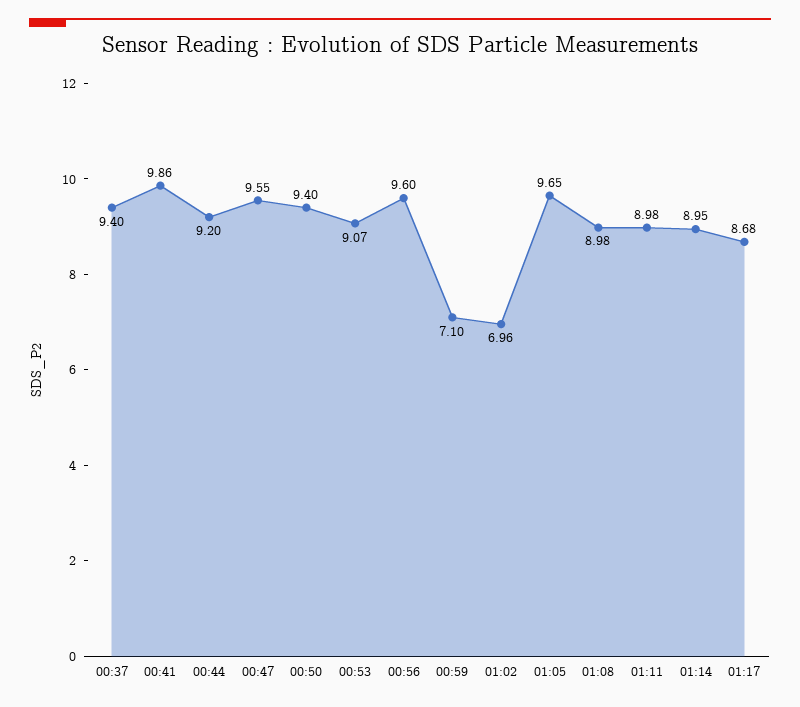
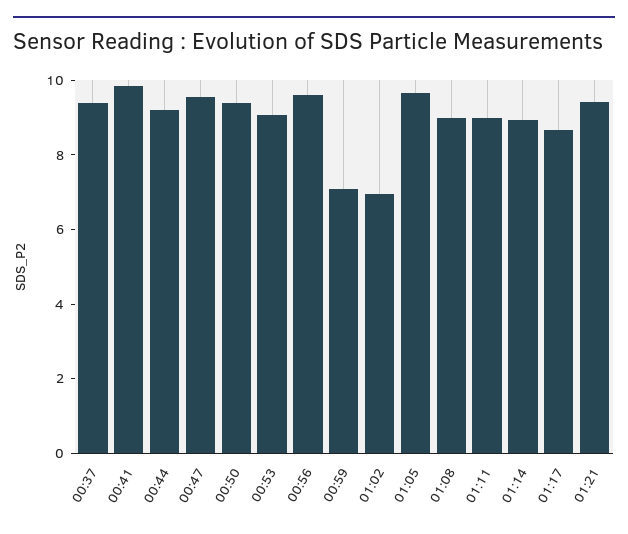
01:21: none -> 9.5

